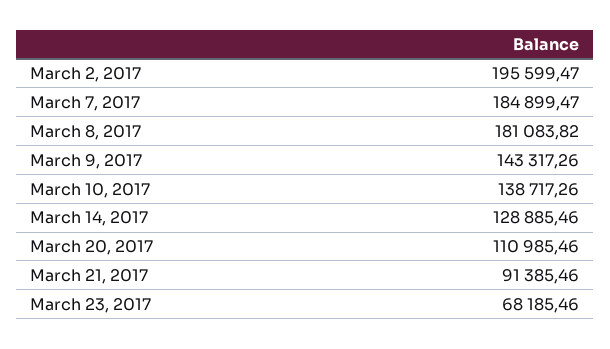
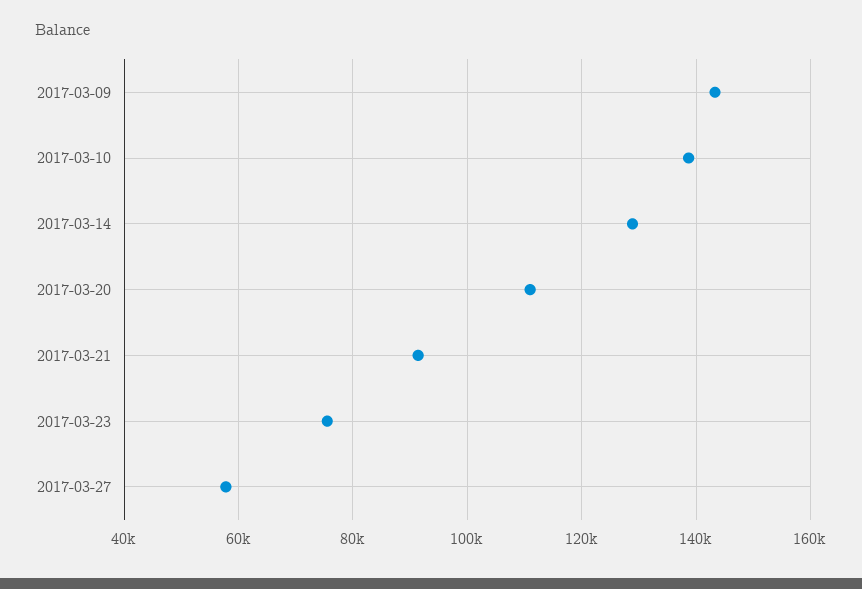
March 2, 2017: 195599.47 -> none
March 7, 2017: 184899.47 -> none
March 8, 2017: 181083.82 -> none
March 23, 2017: 68185.46 -> 76000
2017-03-27: none -> 58000

